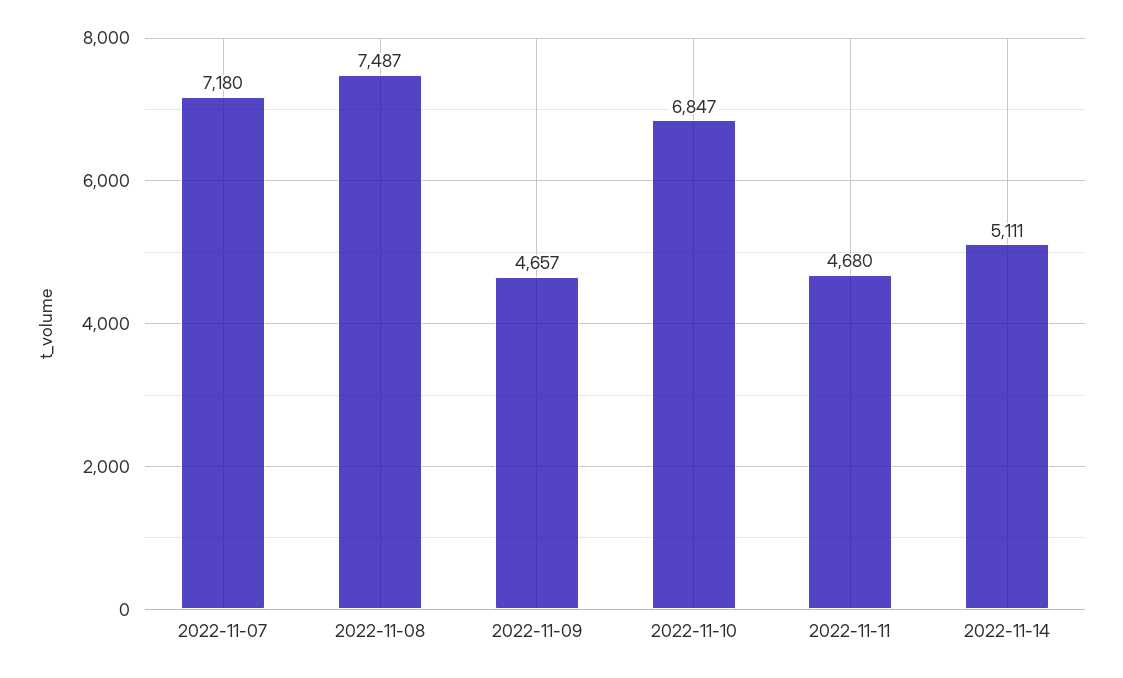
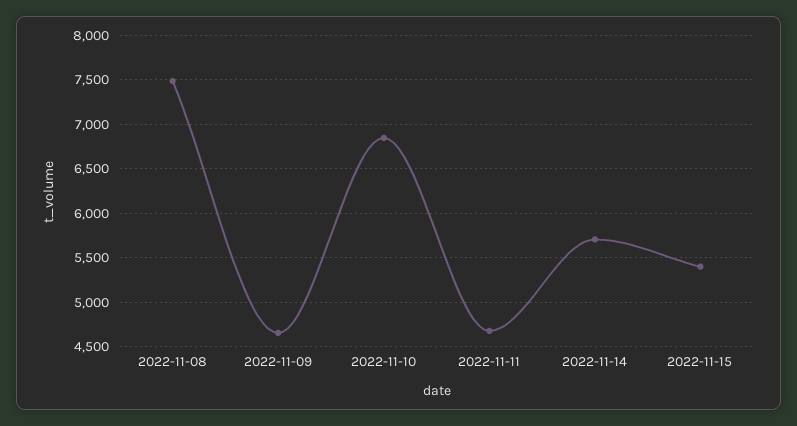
2022-11-07: 7180 -> none
2022-11-14: 5111 -> 5700
2022-11-15: none -> 5400

